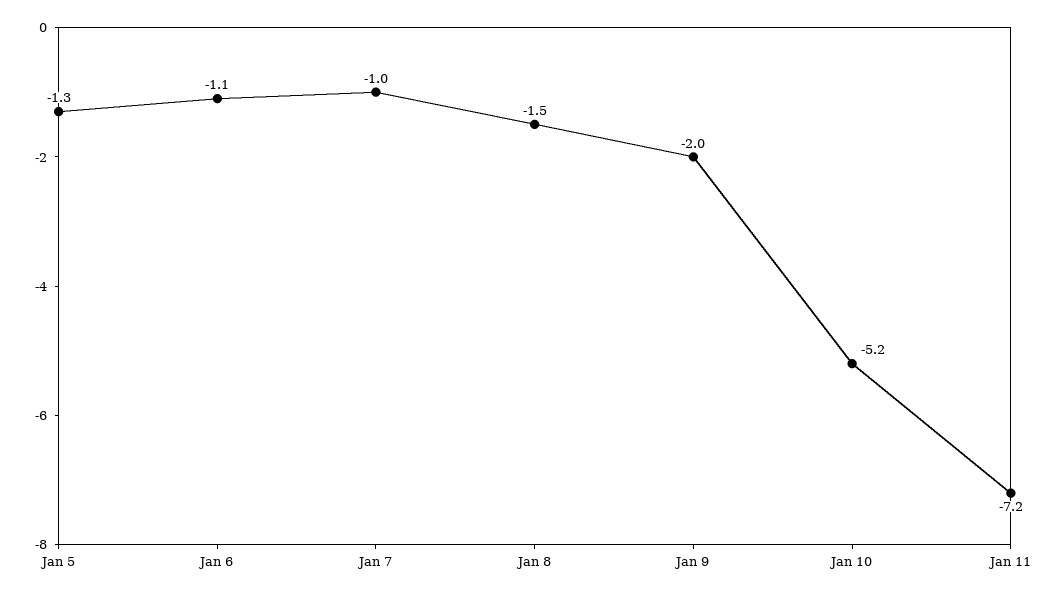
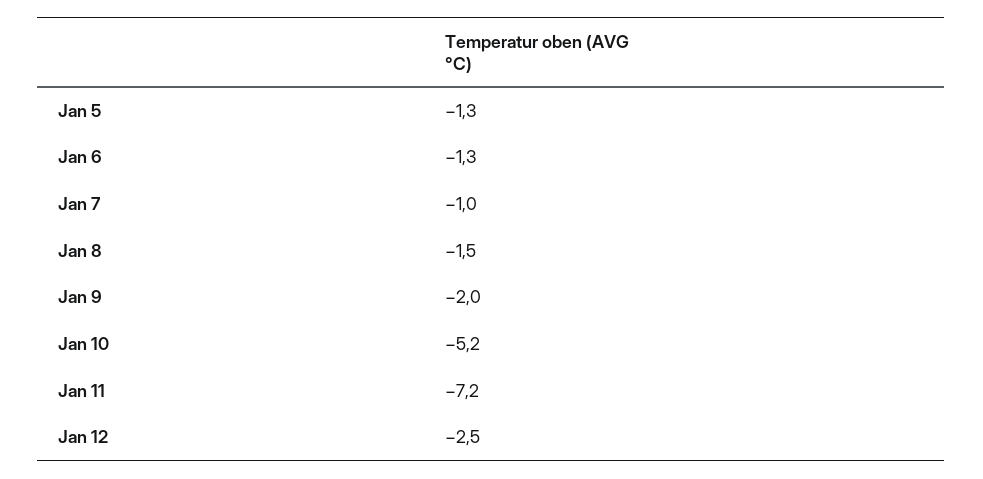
Jan 6: -1.1 -> -1.3
Jan 12: none -> -2.5

